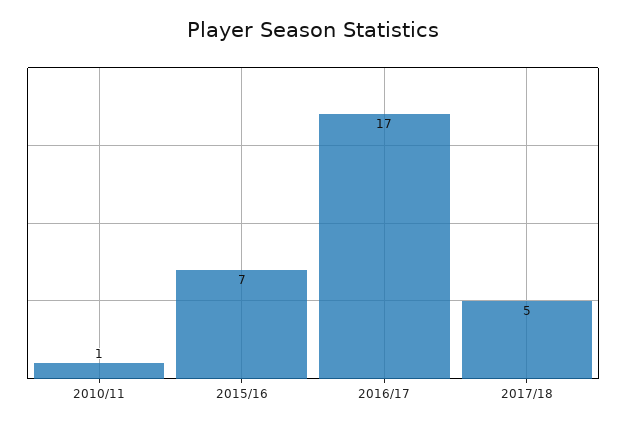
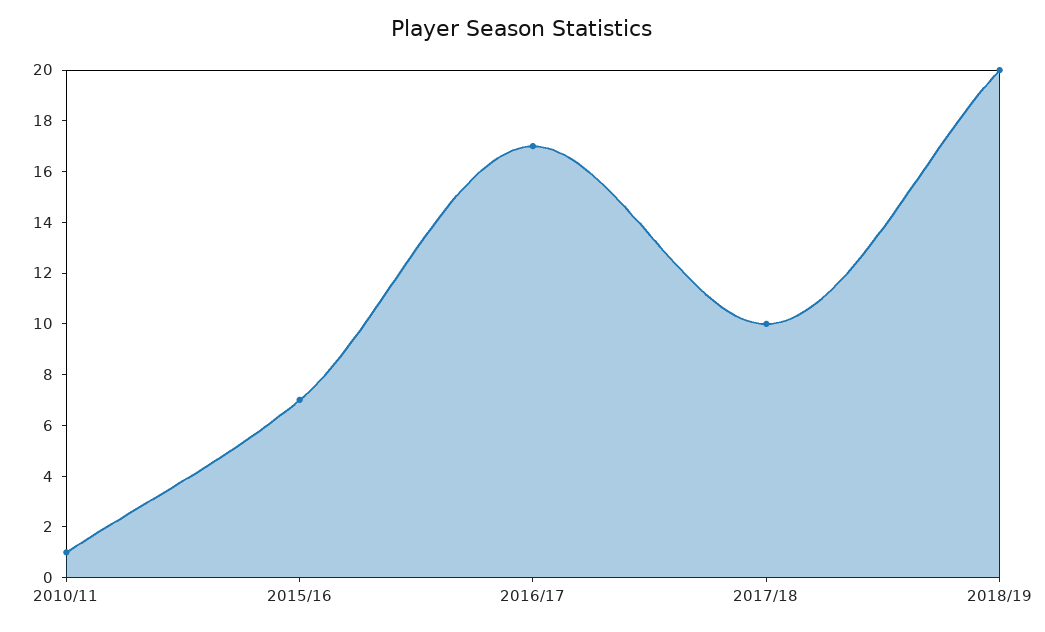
2017/18: 5 -> 10
2018/19: none -> 20

